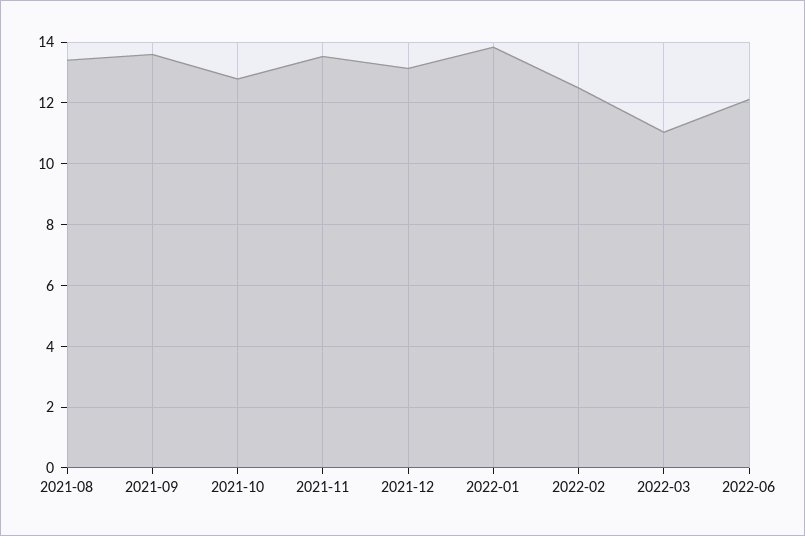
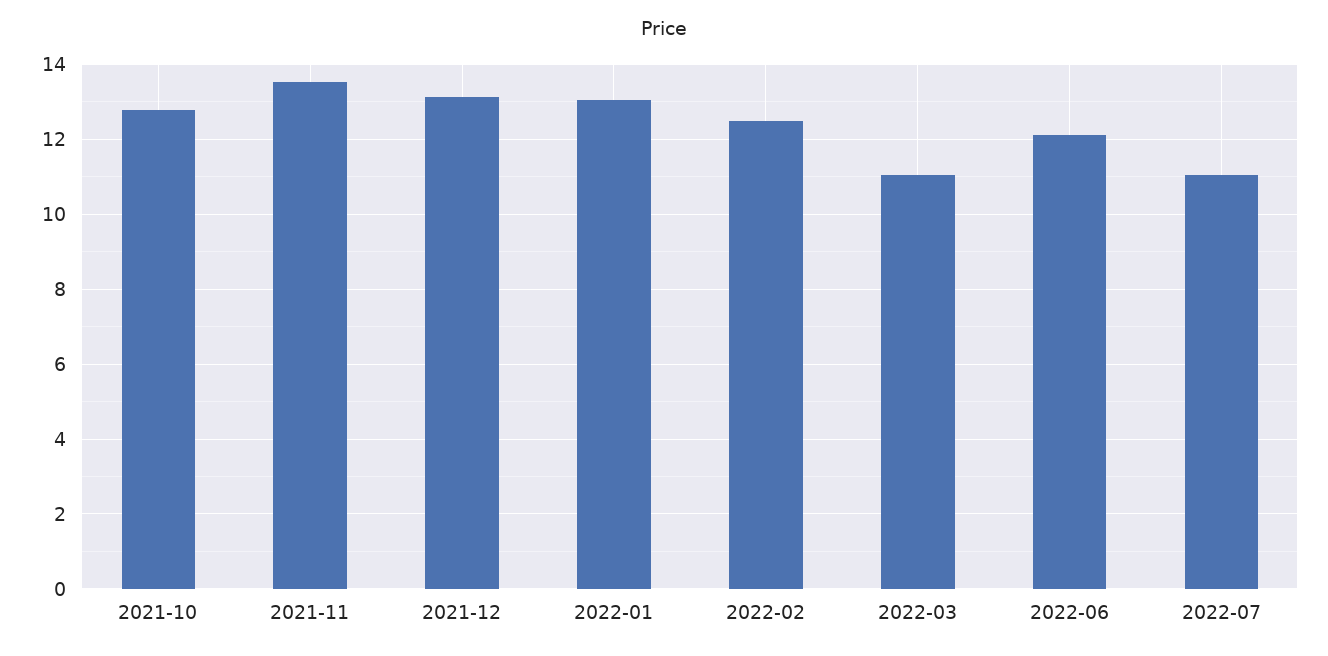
2021-08: 13.4 -> none
2021-09: 13.6 -> none
2022-01: 13.8 -> 13
2022-07: none -> 11

